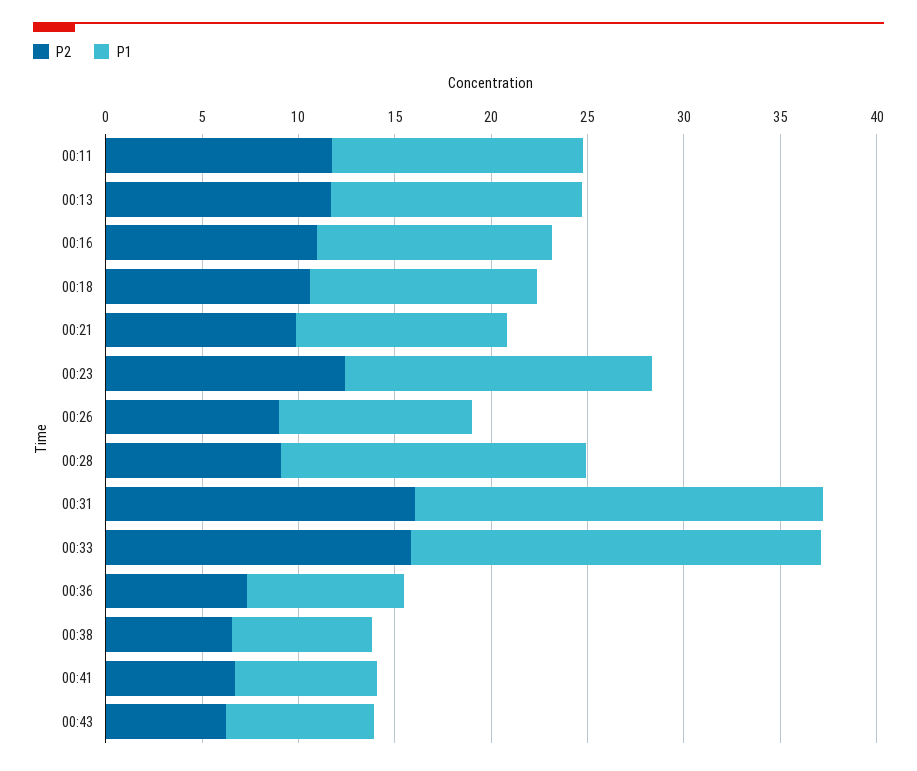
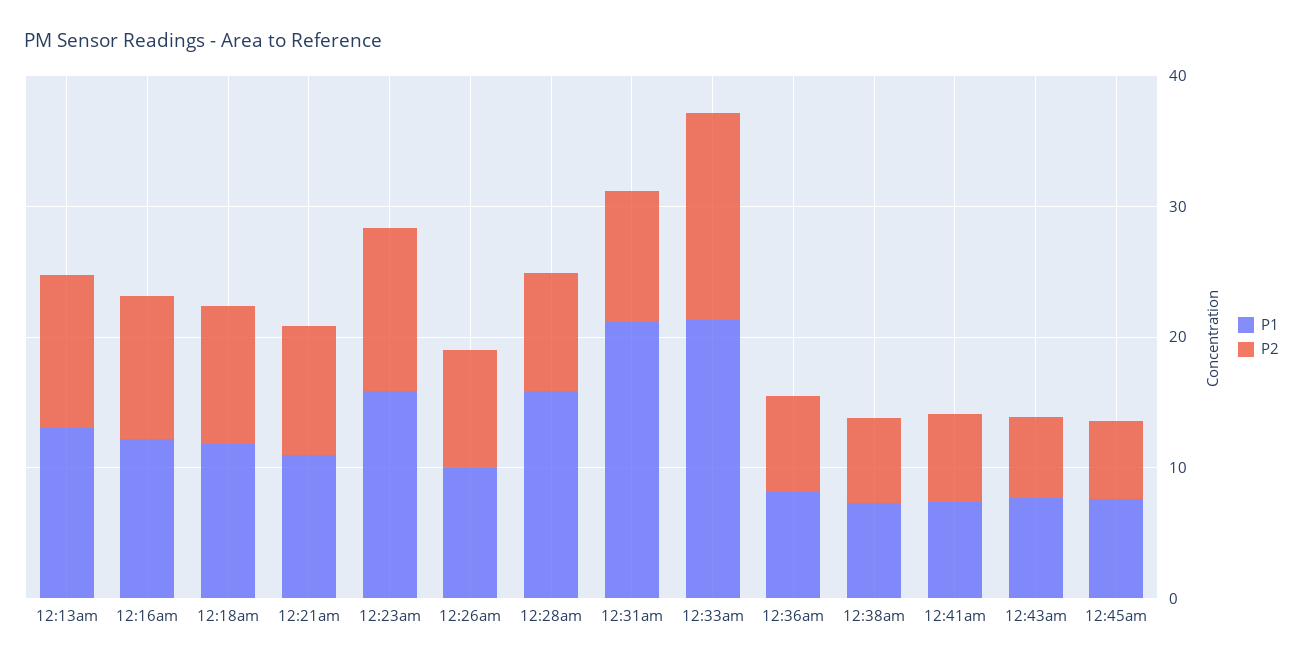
P2, 00:11: 12 -> none
P1, 00:11: 13 -> none
P2, 00:31: 16 -> 10
P1, 12:45am: none -> 8
P2, 12:45am: none -> 6

